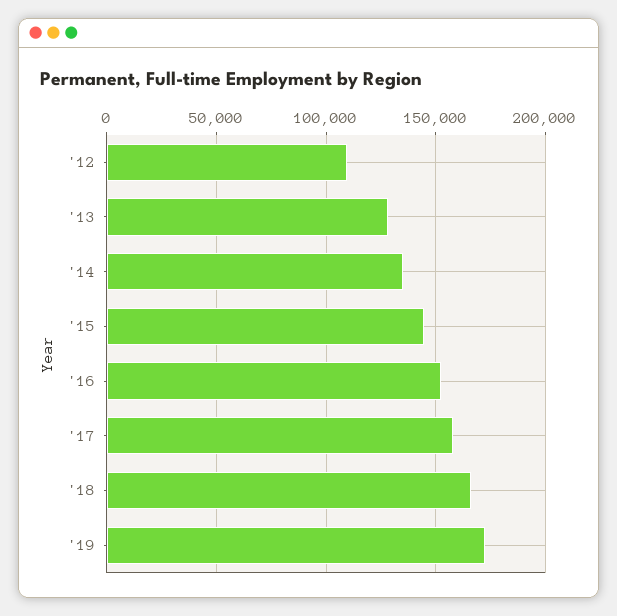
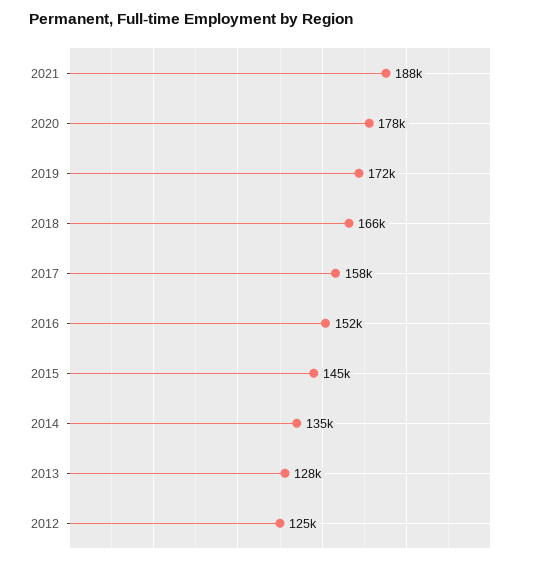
'12: 110000 -> 125000
2021: none -> 188000
2020: none -> 178000

